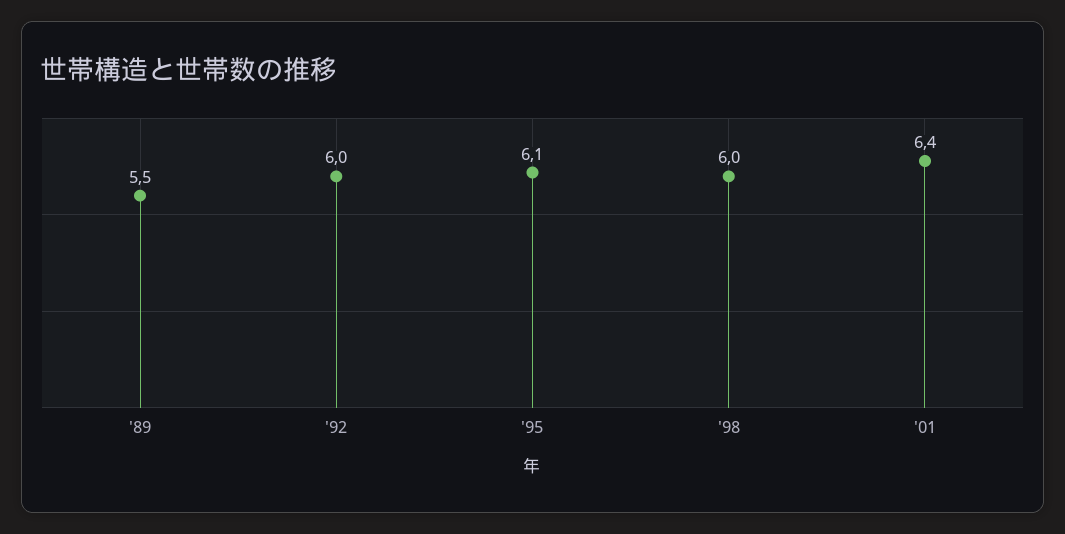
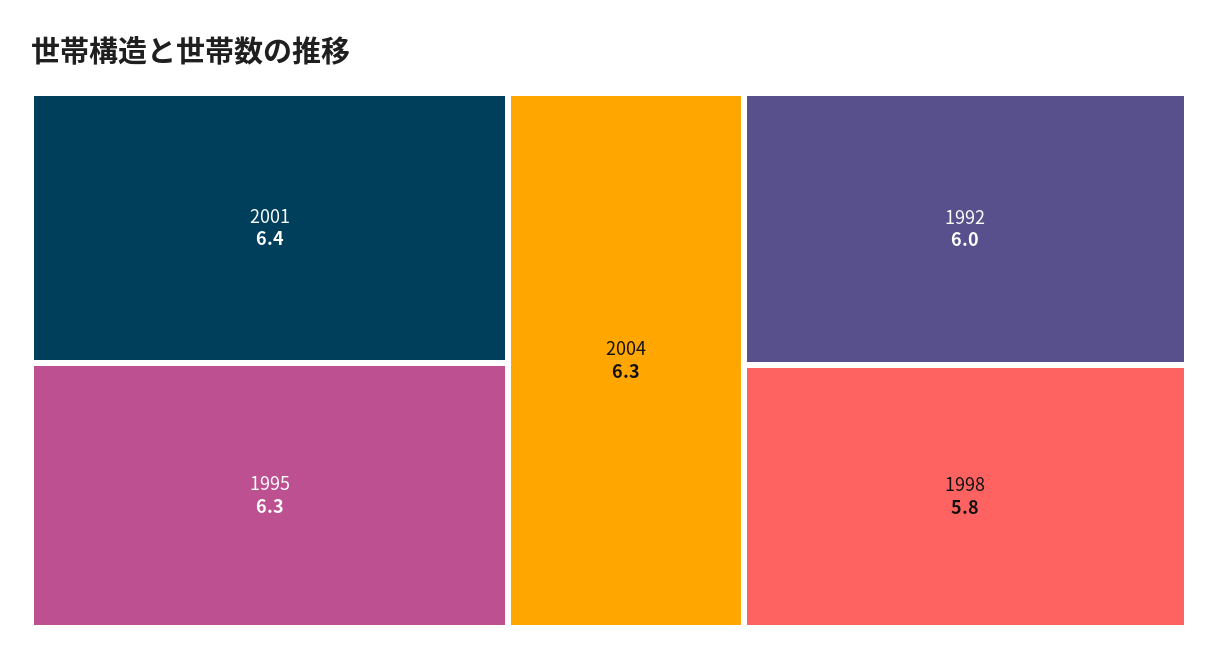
'89: 5.5 -> none
'95: 6.1 -> 6.3
'98: 6 -> 5.8
2004: none -> 6.3

